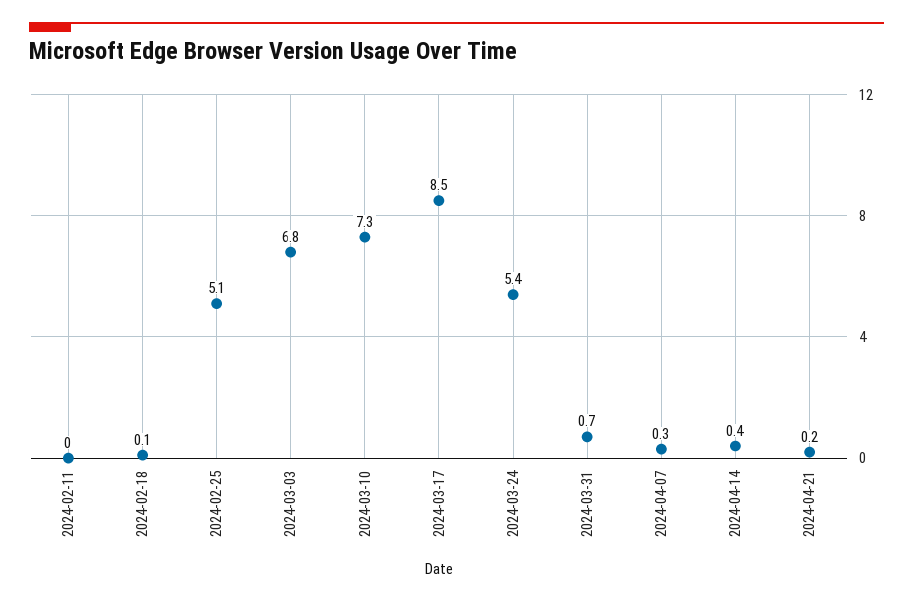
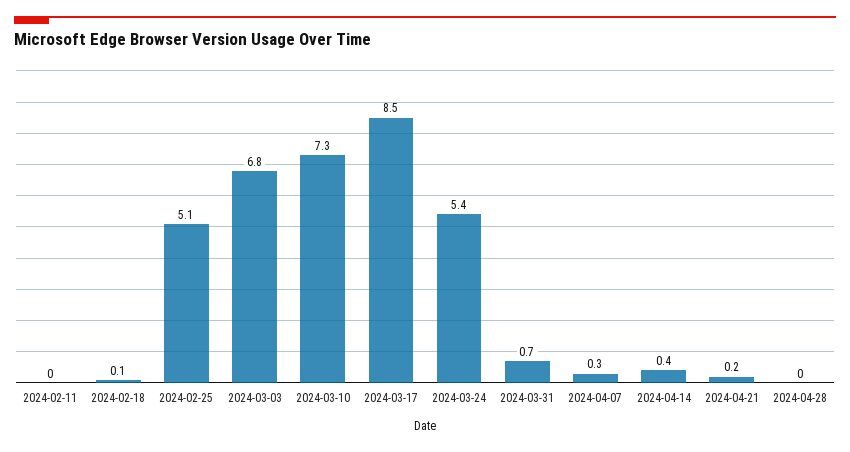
2024-04-28: none -> 0

